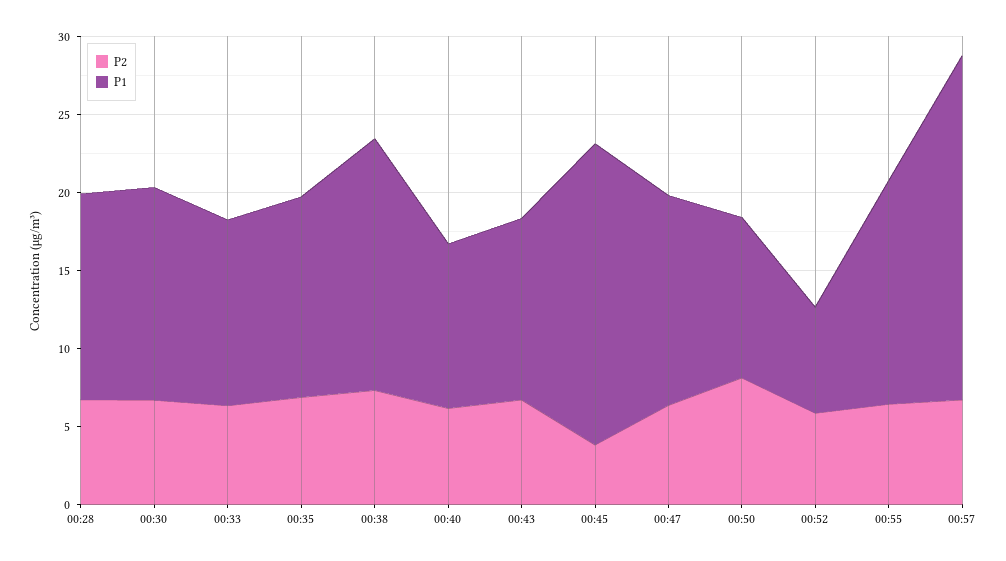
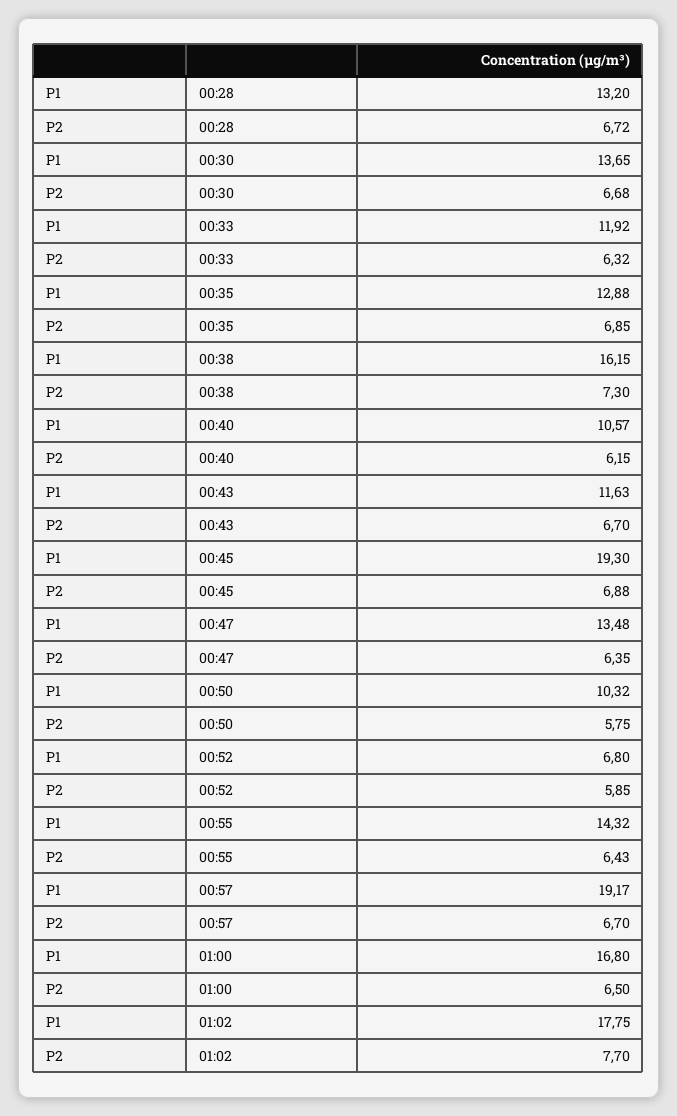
P2, 00:45: 4 -> 6.88
P2, 00:50: 8 -> 5.75
P1, 00:57: 22 -> 19.17
P1, 01:00: none -> 16.8
P2, 01:00: none -> 6.5
P1, 01:02: none -> 17.75
P2, 01:02: none -> 7.7

